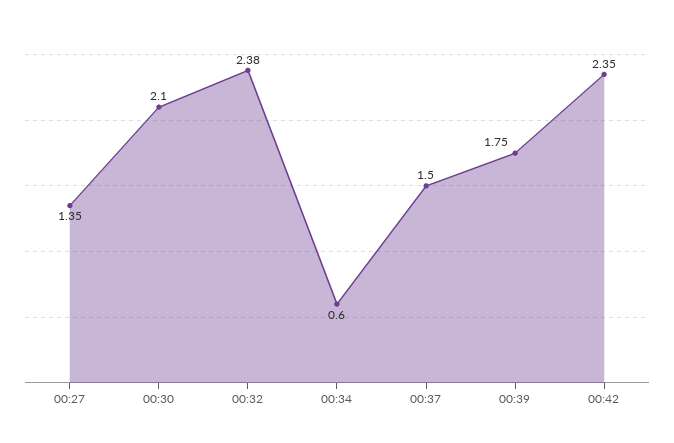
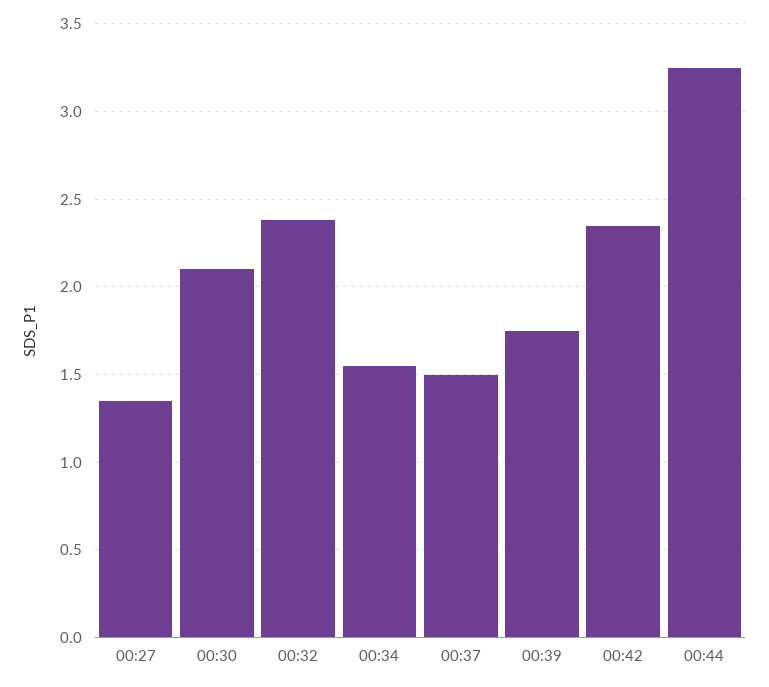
00:34: 0.6 -> 1.55
00:44: none -> 3.25

